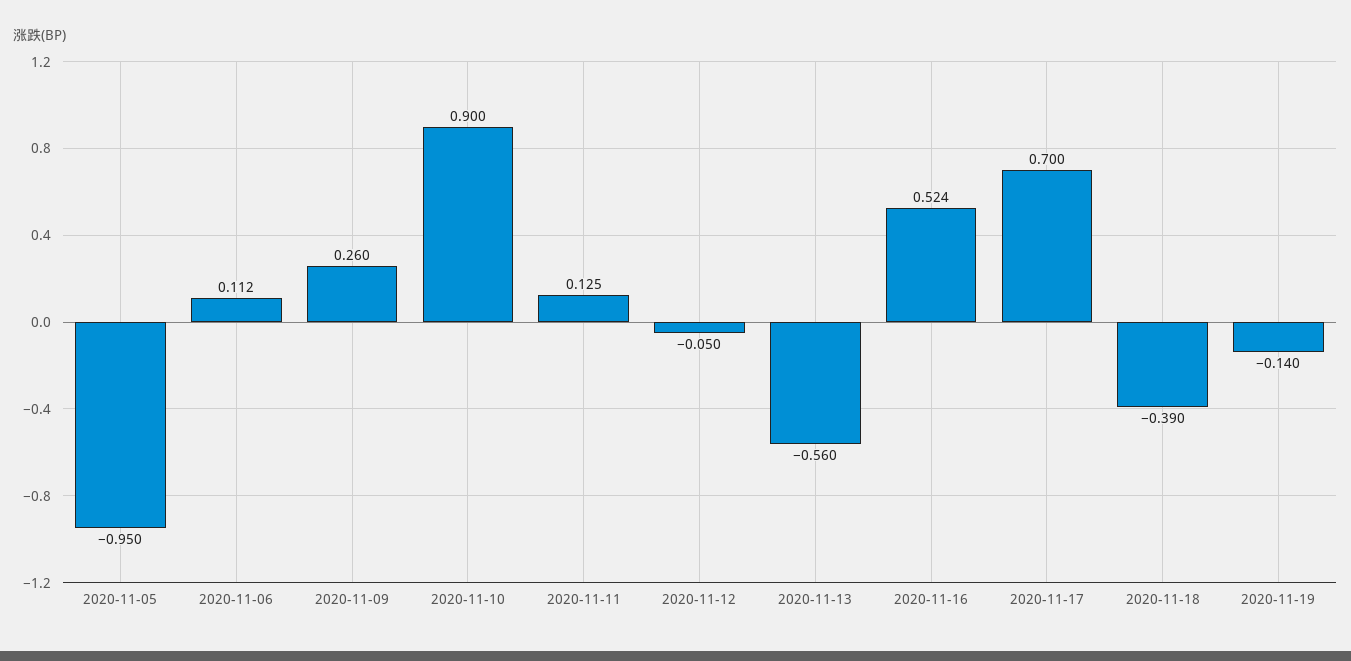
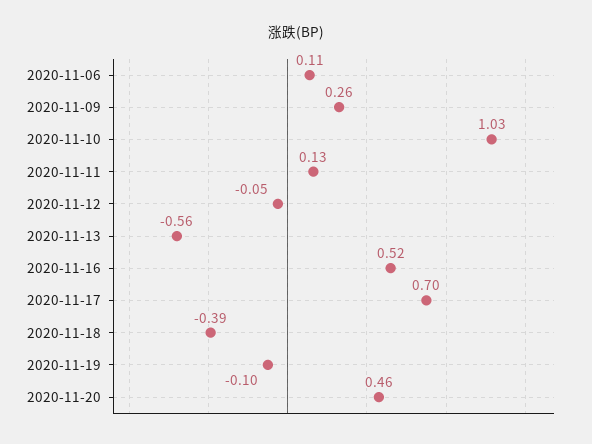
2020-11-05: -0.95 -> none
2020-11-10: 0.9 -> 1.03
2020-11-19: -0.14 -> -0.1
2020-11-20: none -> 0.46

